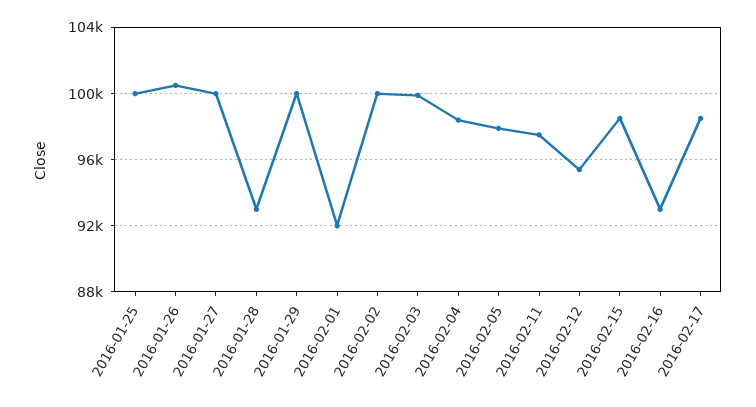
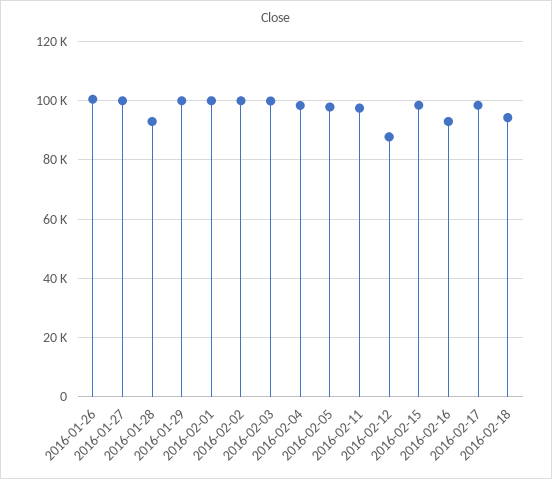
2016-01-25: 100000 -> none
2016-02-01: 92000 -> 100000
2016-02-12: 95500 -> 87500
2016-02-18: none -> 95000

